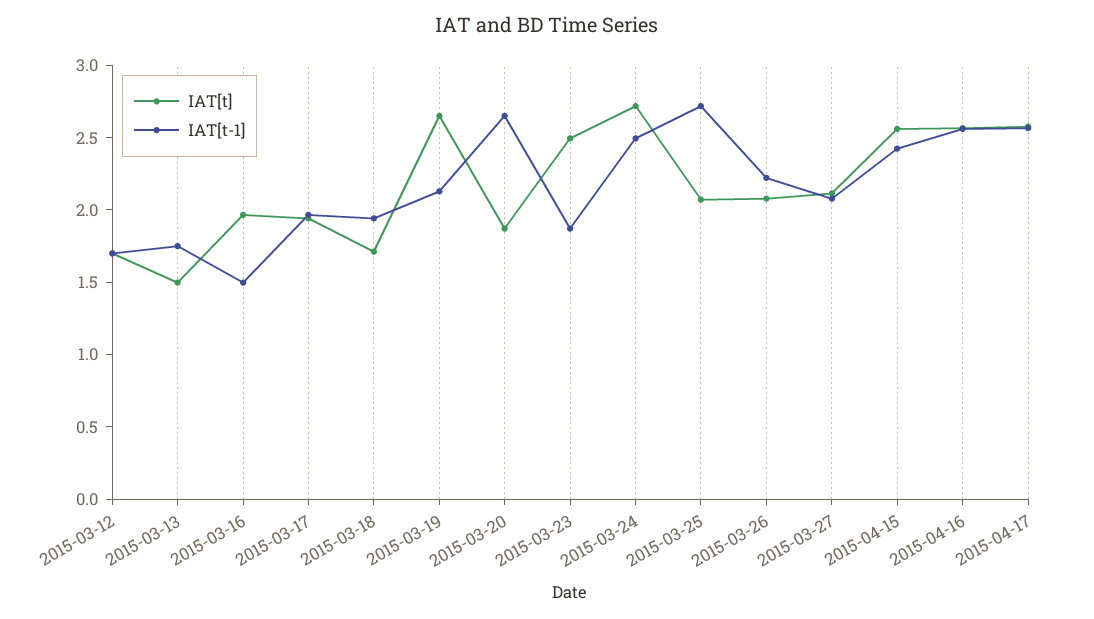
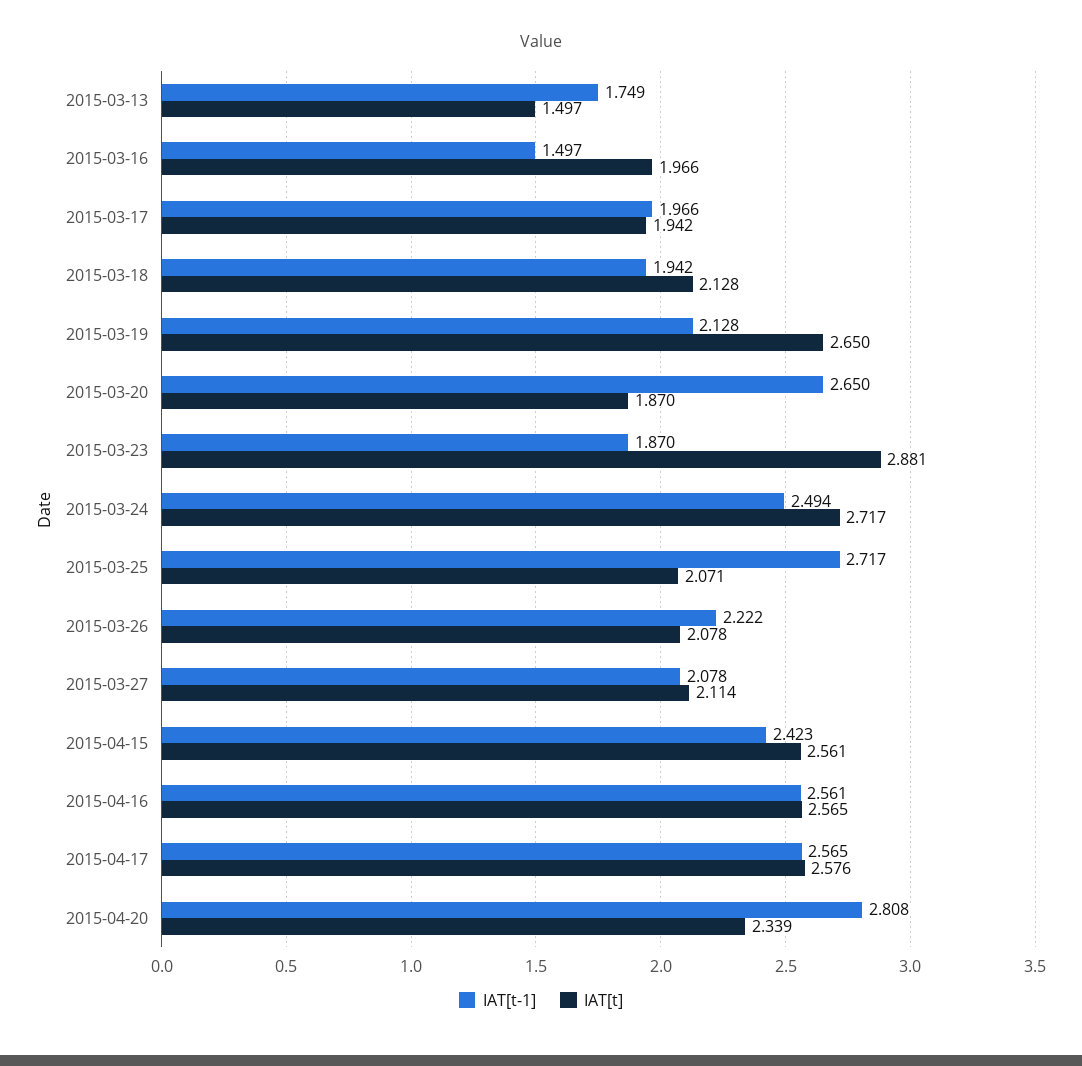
IAT[t], 2015-03-12: 1.7 -> none
IAT[t-1], 2015-03-12: 1.7 -> none
IAT[t], 2015-03-18: 1.7 -> 2.128
IAT[t], 2015-03-23: 2.5 -> 2.881
IAT[t-1], 2015-04-20: none -> 2.808
IAT[t], 2015-04-20: none -> 2.339

